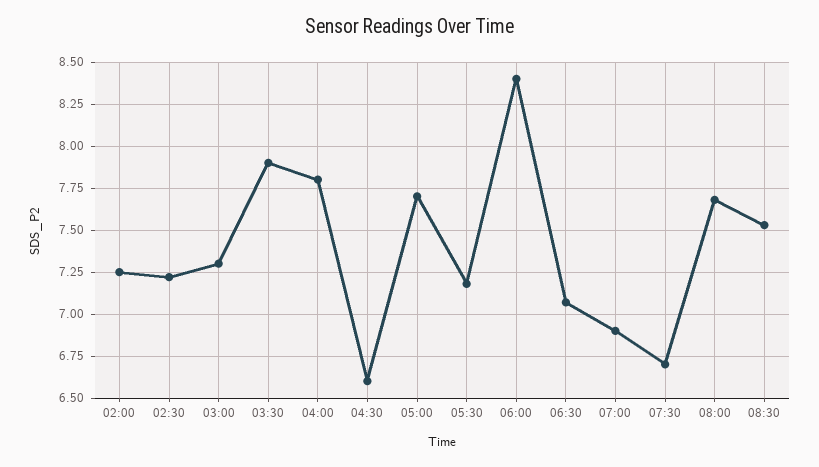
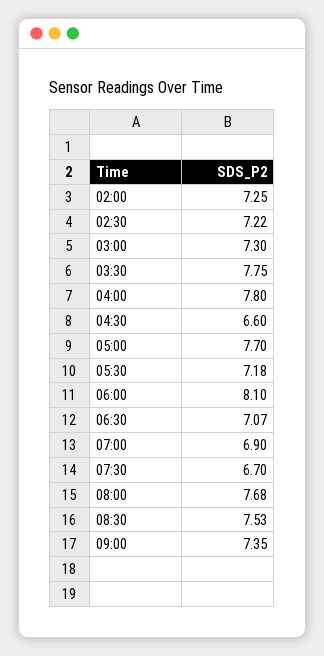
03:30: 7.9 -> 7.75
06:00: 8.4 -> 8.1
09:00: none -> 7.35

